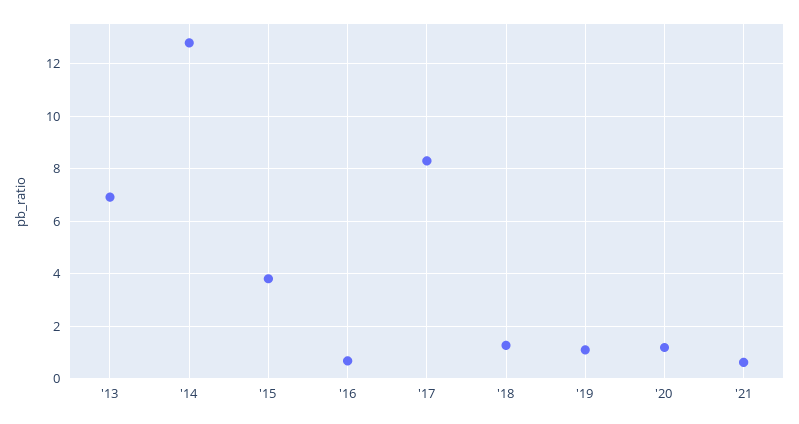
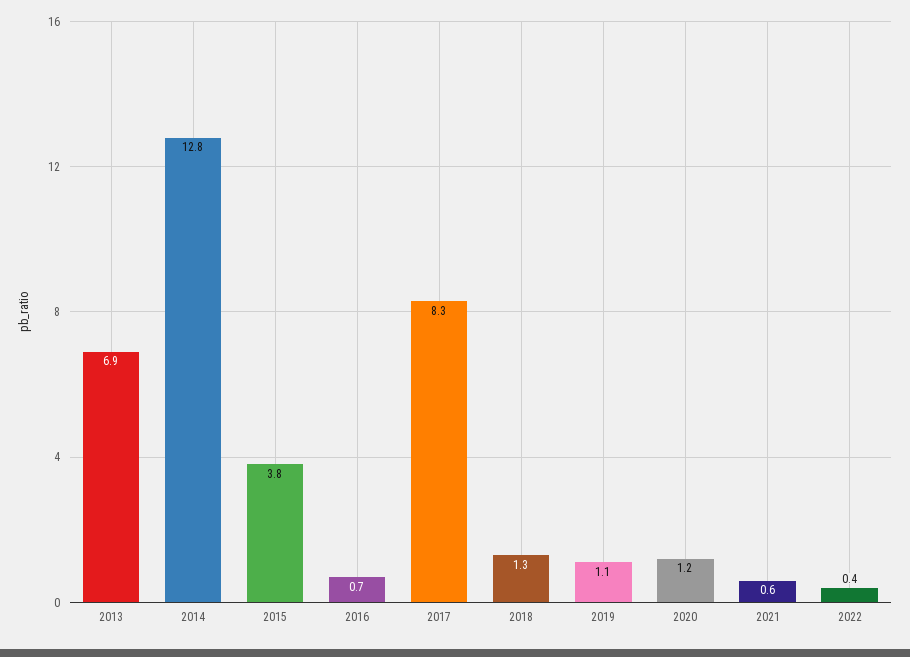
2022: none -> 0.4

